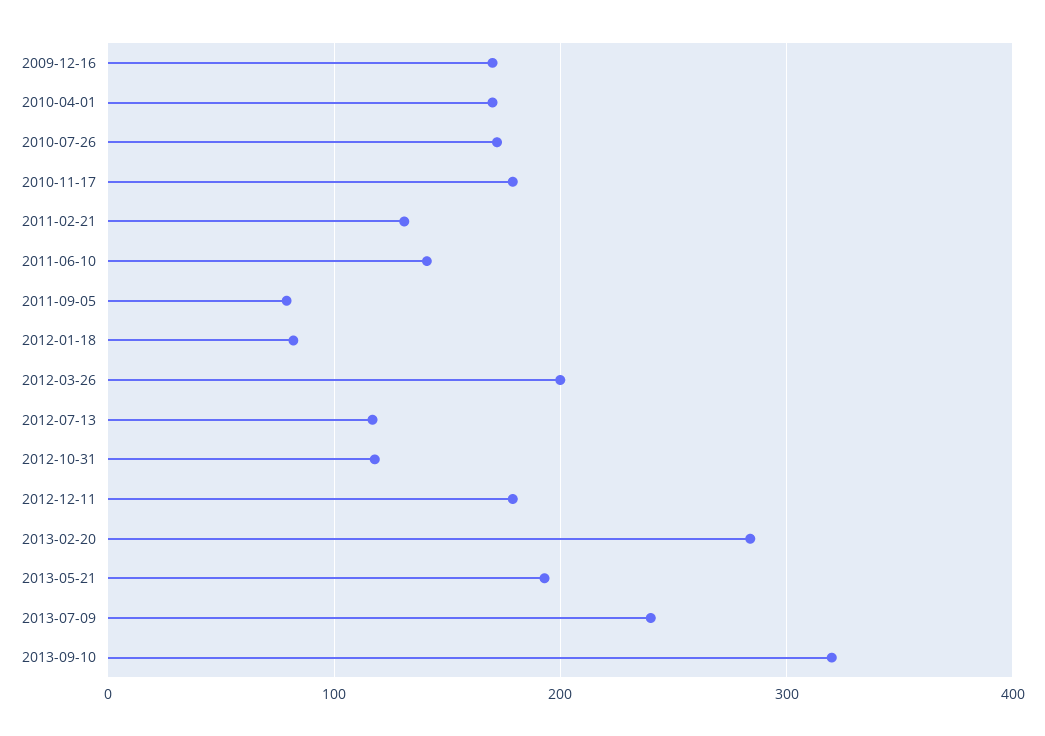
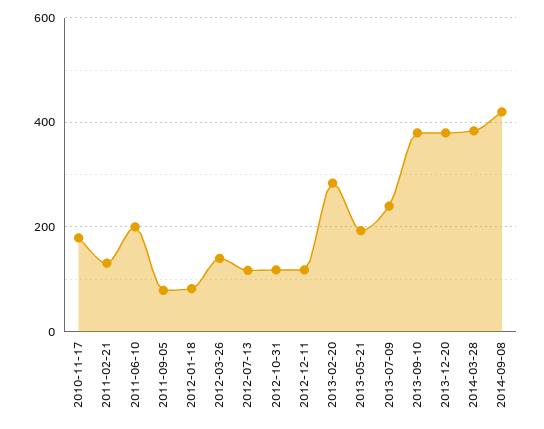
2009-12-16: 170 -> none
2010-04-01: 170 -> none
2010-07-26: 170 -> none
2011-06-10: 140 -> 200
2012-03-26: 200 -> 140
2012-12-11: 180 -> 120
2013-09-10: 320 -> 380
2013-12-20: none -> 380
2014-03-28: none -> 380
2014-09-08: none -> 420

